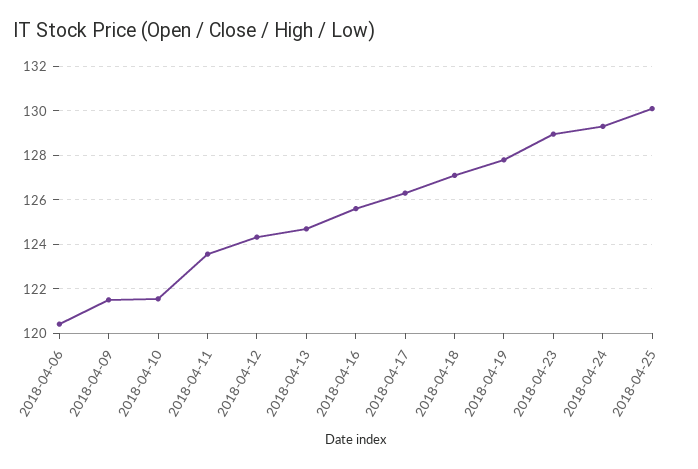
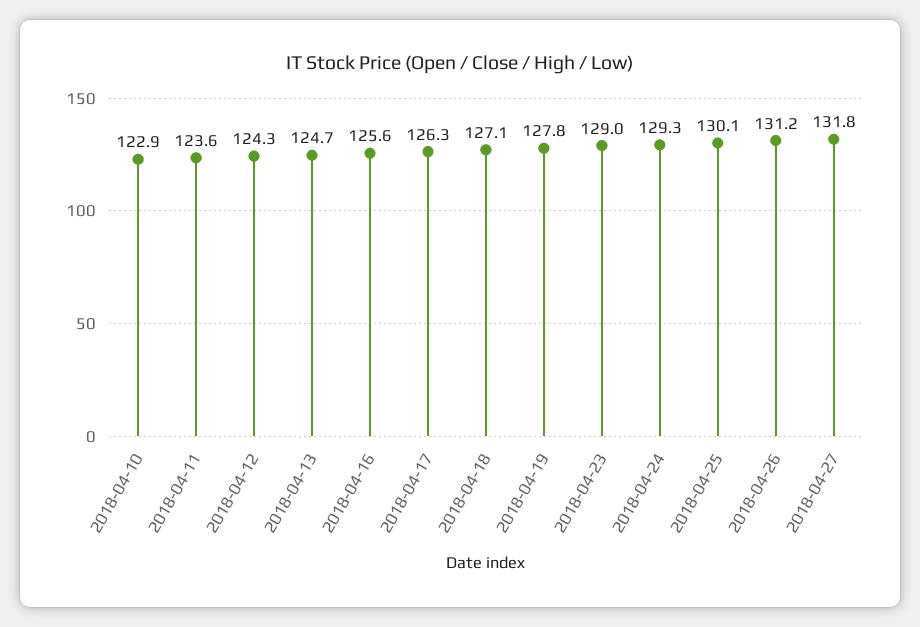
2018-04-06: 120.5 -> none
2018-04-09: 121.5 -> none
2018-04-10: 121.5 -> 122.9
2018-04-26: none -> 131.2
2018-04-27: none -> 131.8

